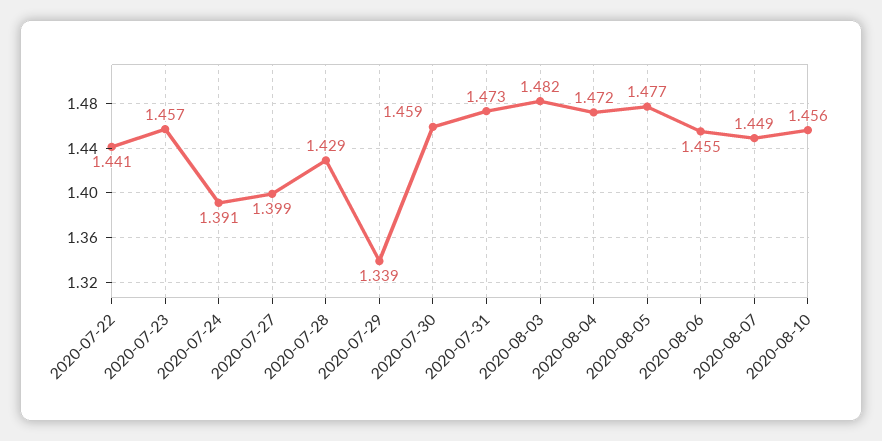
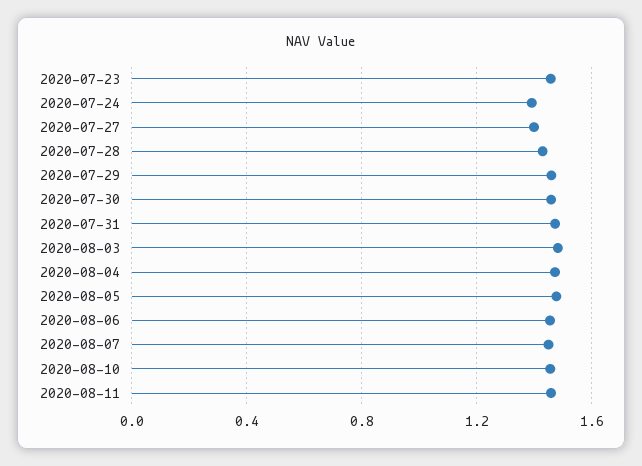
2020-07-22: 1.441 -> none
2020-07-29: 1.339 -> 1.45
2020-08-11: none -> 1.45

